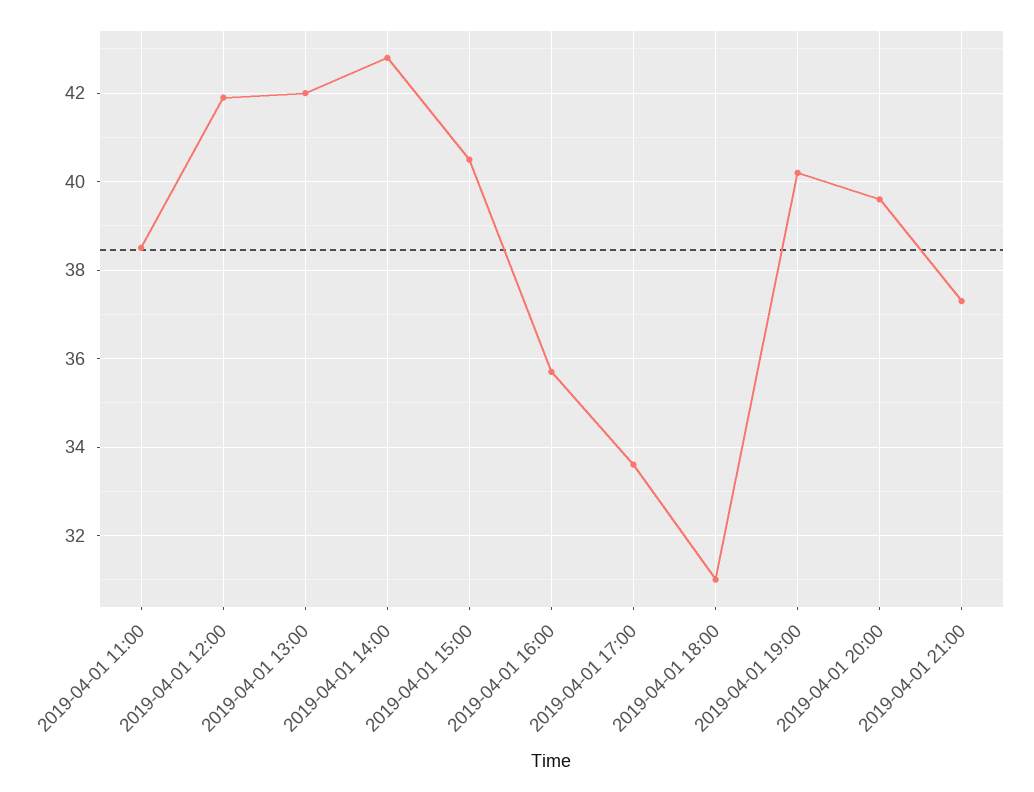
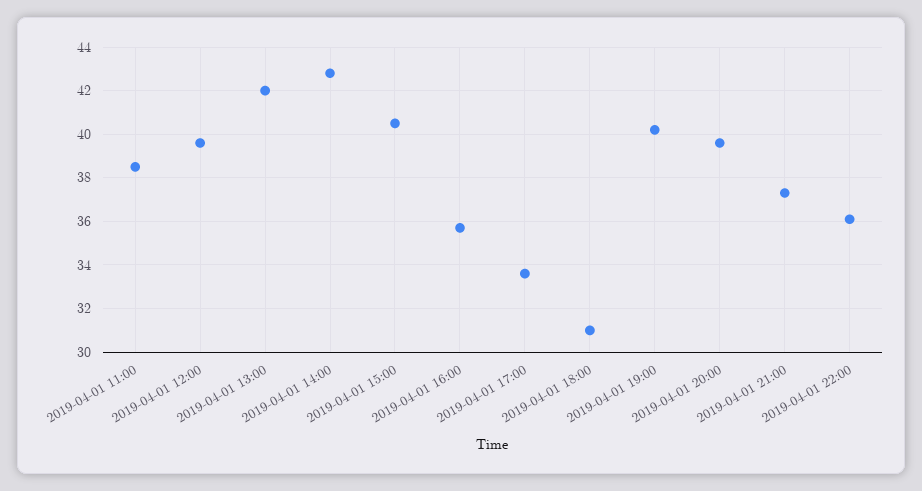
2019-04-01 12:00: 42 -> 39.5
2019-04-01 22:00: none -> 36

